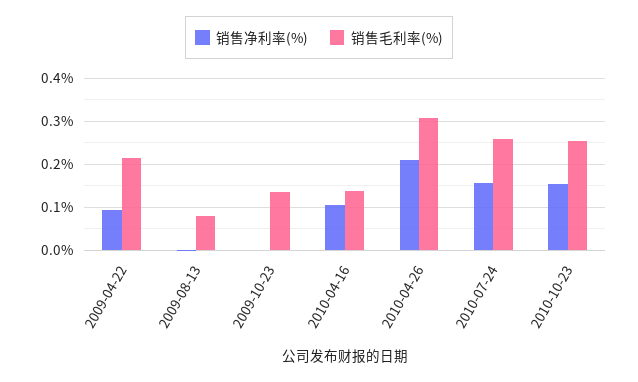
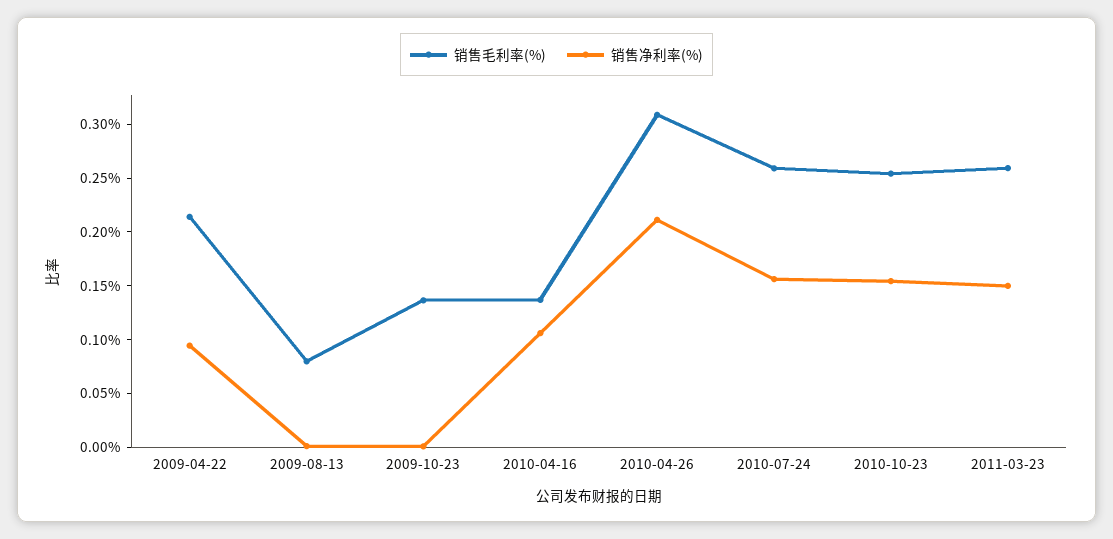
销售毛利率(%), 2011-03-23: none -> 0.26
销售净利率(%), 2011-03-23: none -> 0.15

